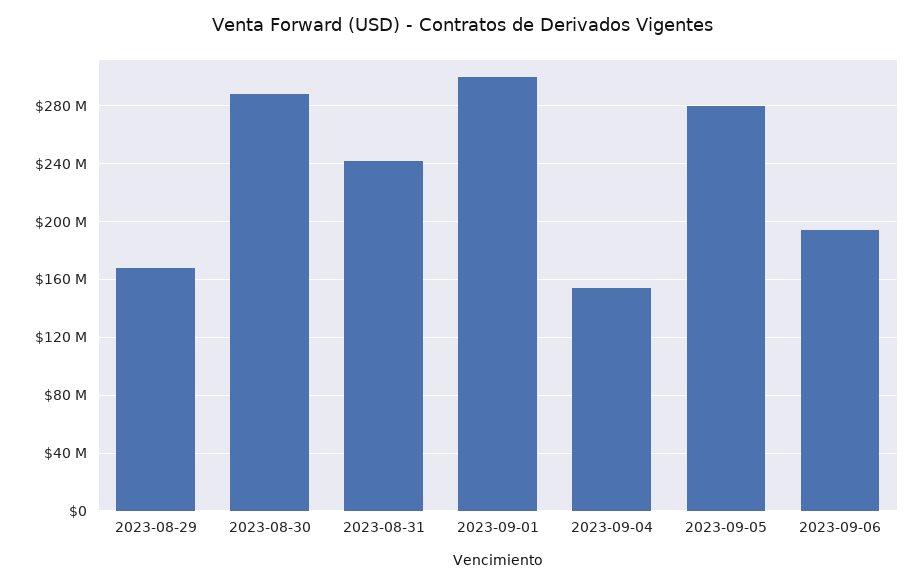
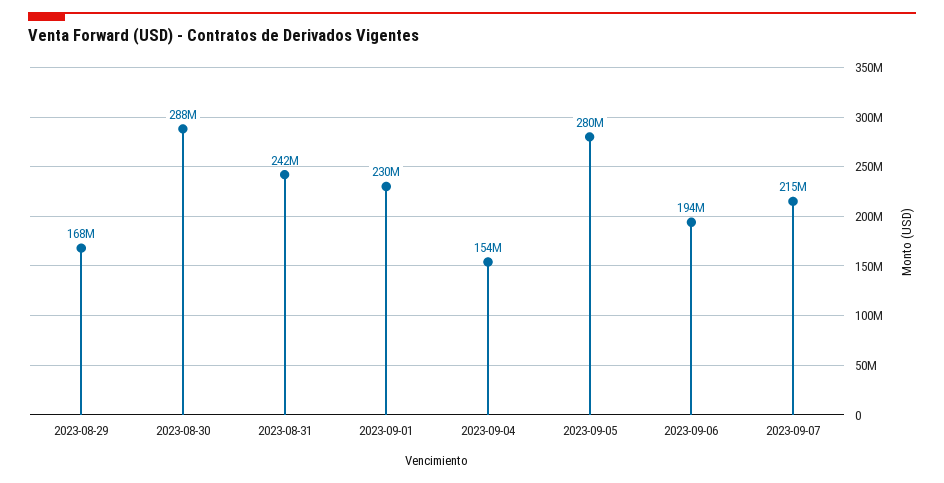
2023-09-01: 300000000 -> 230000000
2023-09-07: none -> 215000000

